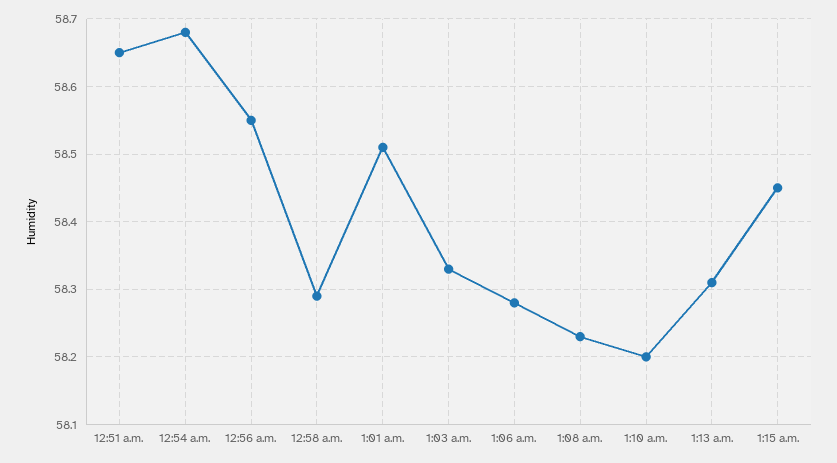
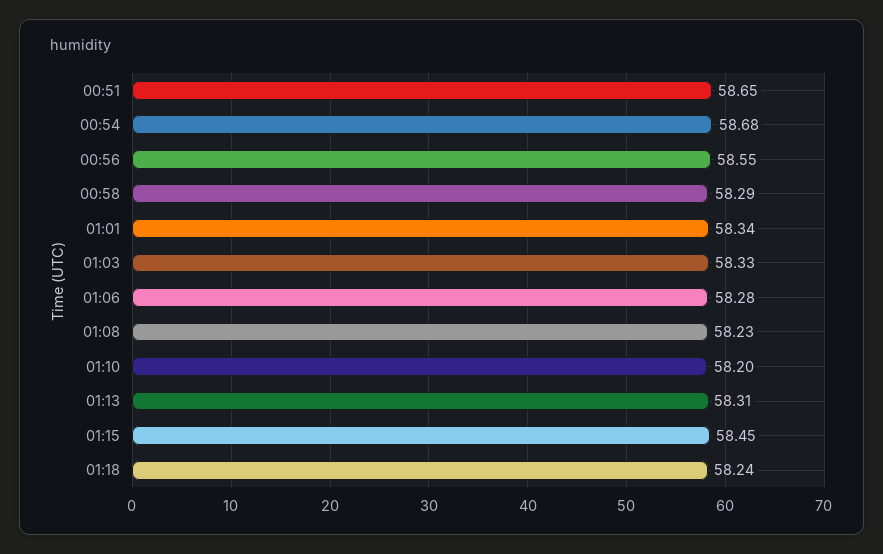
1:01 a.m.: 58.51 -> 58.34
01:18: none -> 58.24

